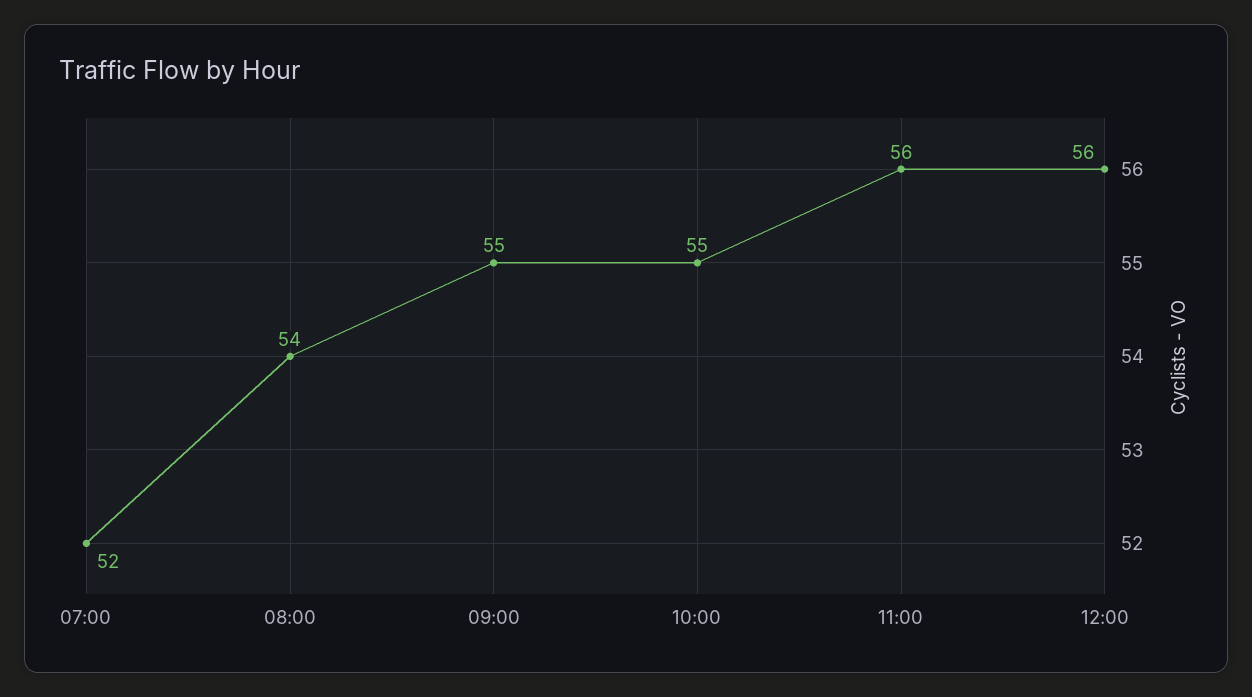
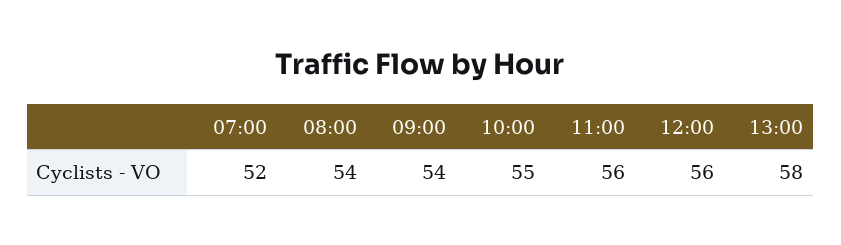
09:00: 55 -> 54
13:00: none -> 58

